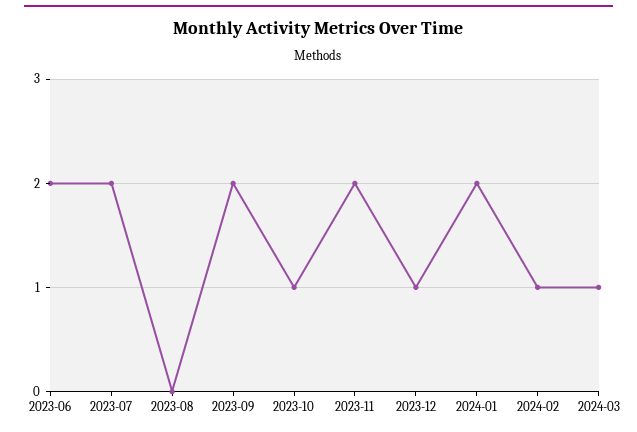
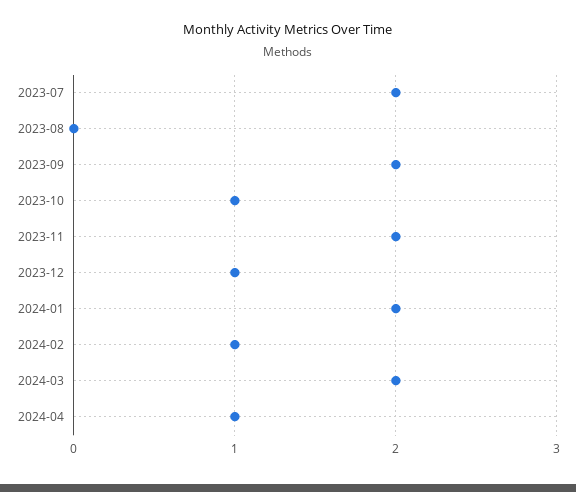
2023-06: 2 -> none
2024-03: 1 -> 2
2024-04: none -> 1

